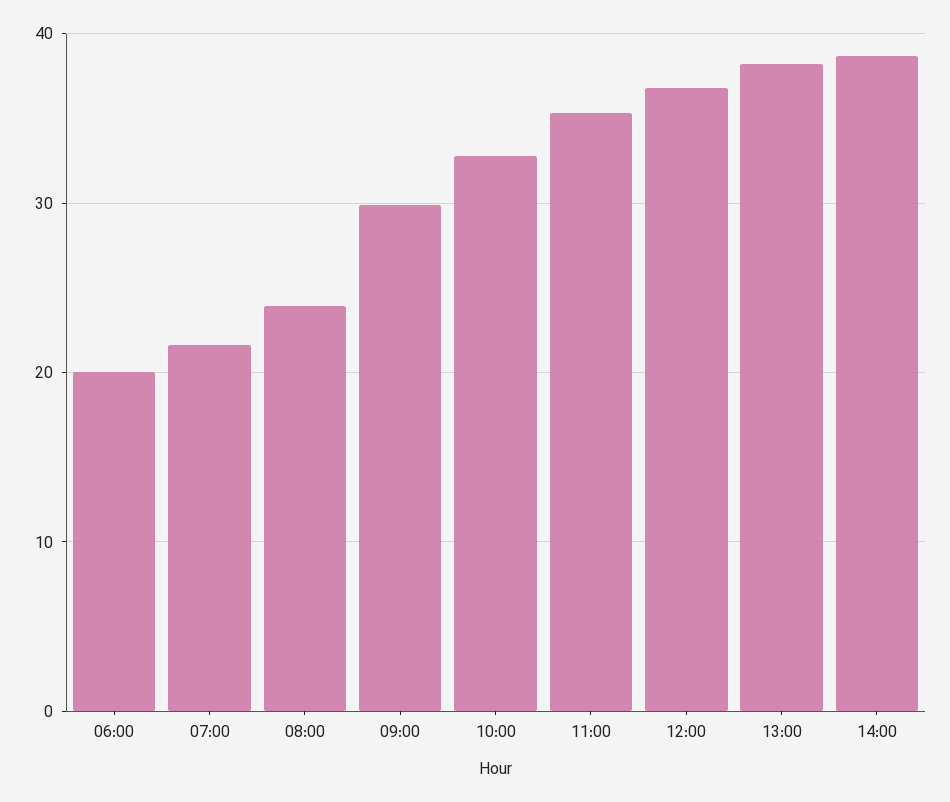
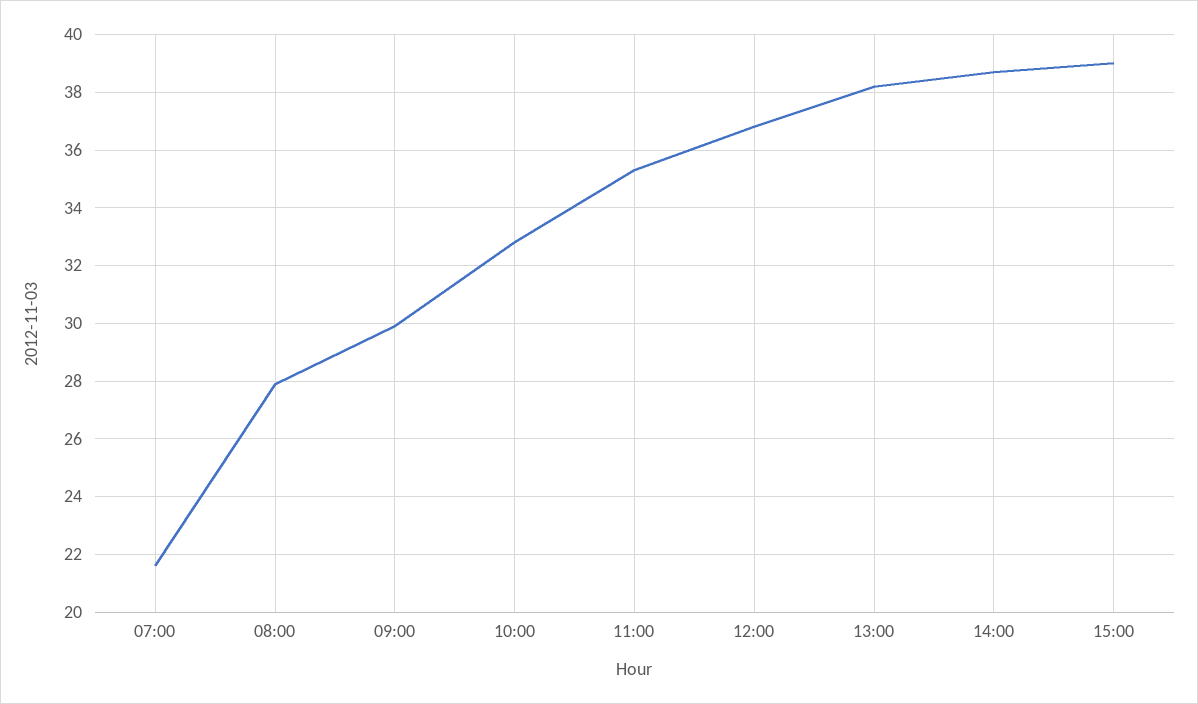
06:00: 20 -> none
08:00: 24 -> 28
15:00: none -> 39

